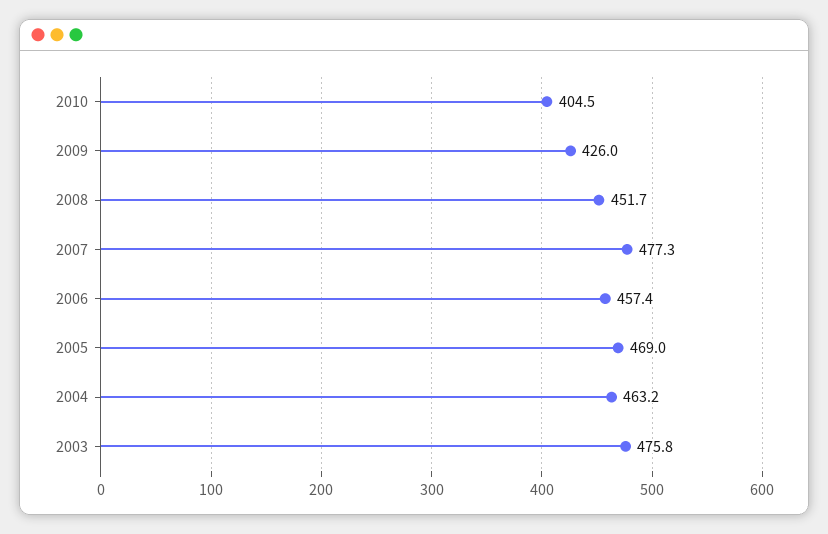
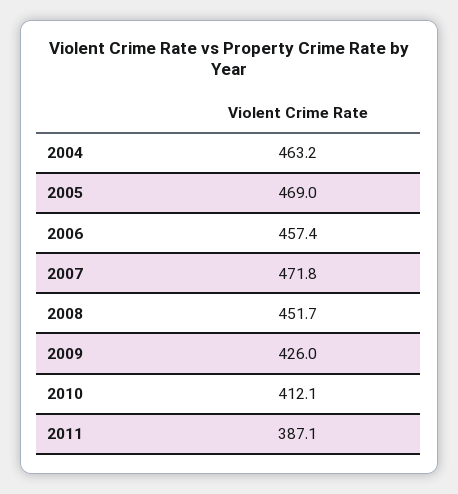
2010: 404.5 -> 412.1
2007: 477.3 -> 471.8
2003: 475.8 -> none
2011: none -> 387.1

